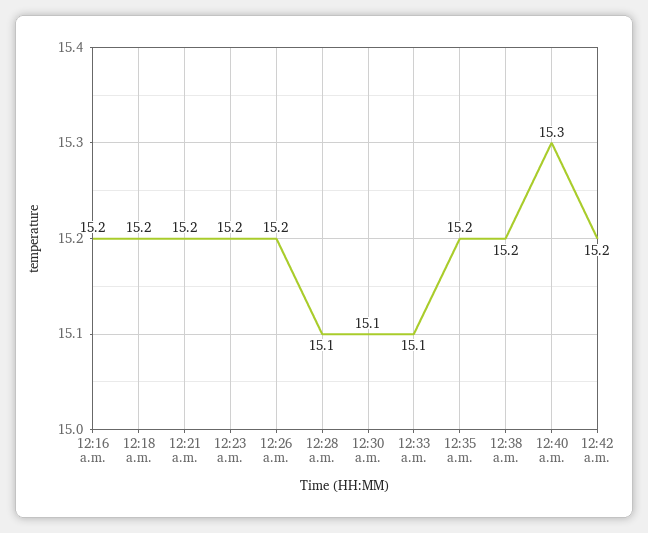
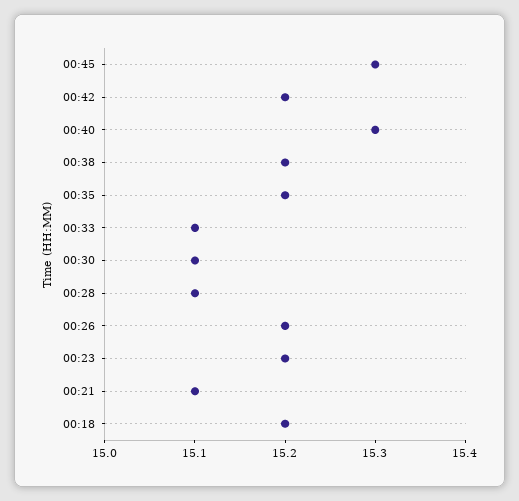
12:16 a.m.: 15.2 -> none
12:21 a.m.: 15.2 -> 15.1
00:45: none -> 15.3

